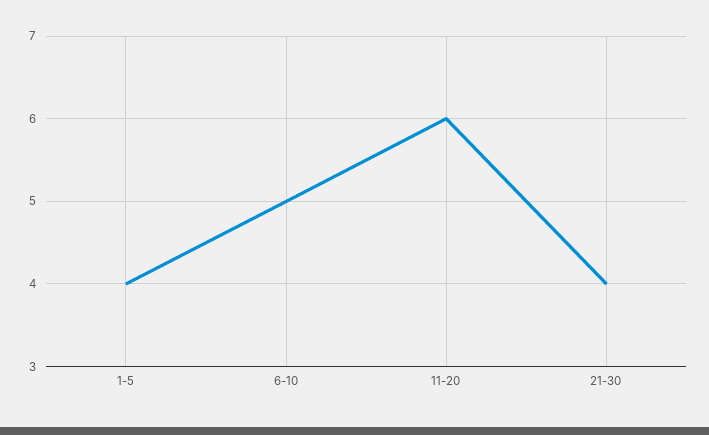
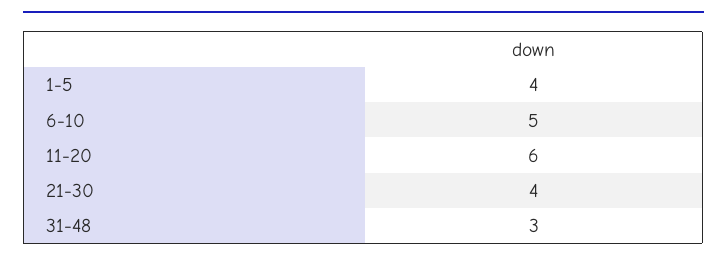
31-48: none -> 3

